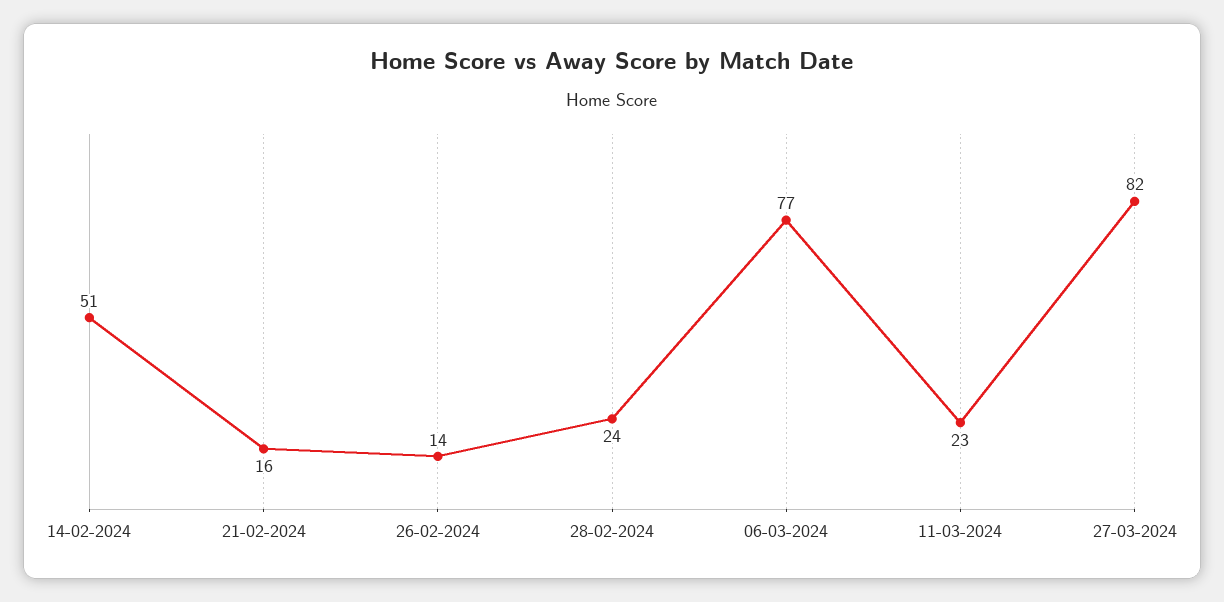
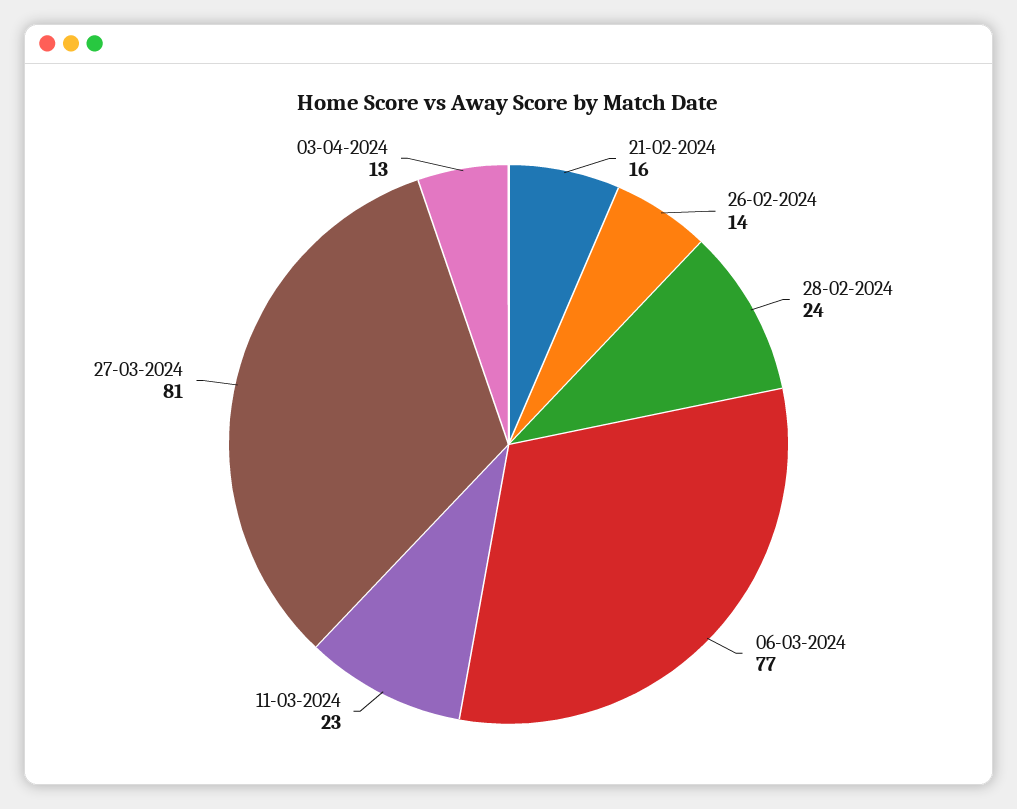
14-02-2024: 51 -> none
27-03-2024: 82 -> 81
03-04-2024: none -> 13

